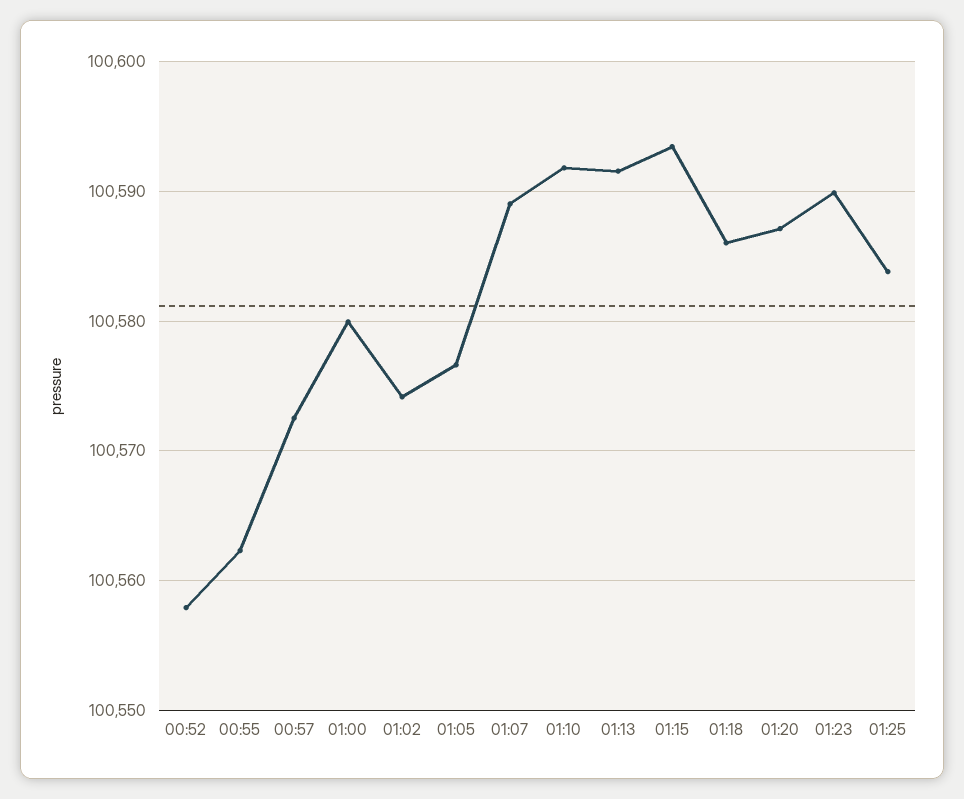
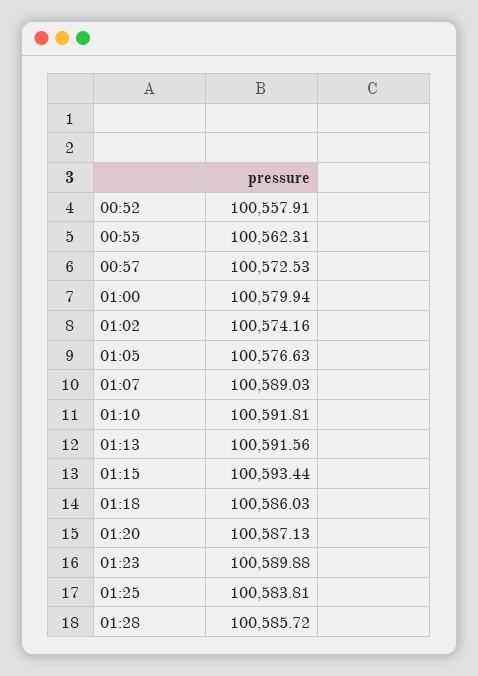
01:28: none -> 100585.72

